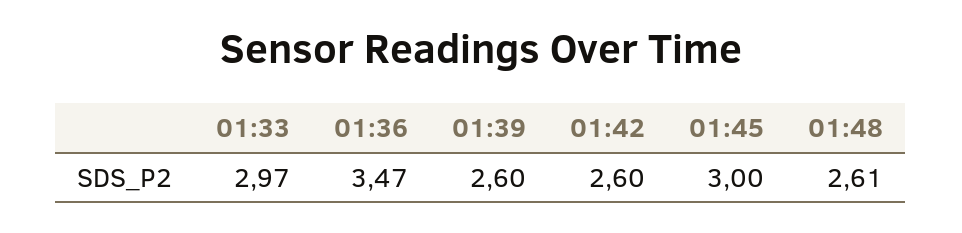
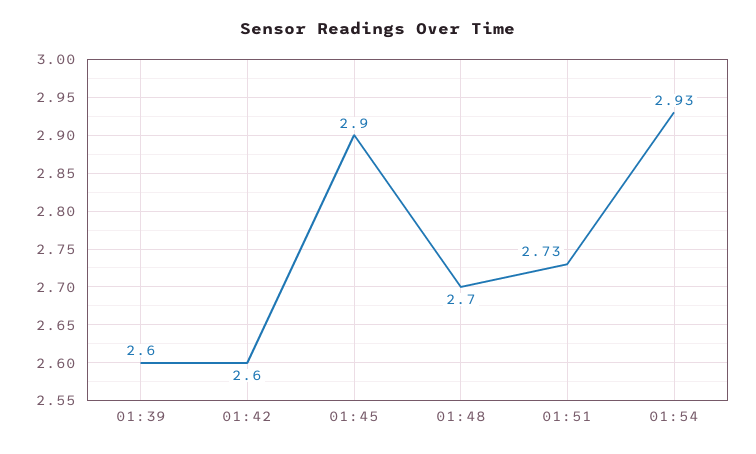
01:33: 2.97 -> none
01:36: 3.47 -> none
01:45: 3 -> 2.9
01:48: 2.61 -> 2.7
01:51: none -> 2.73
01:54: none -> 2.93

